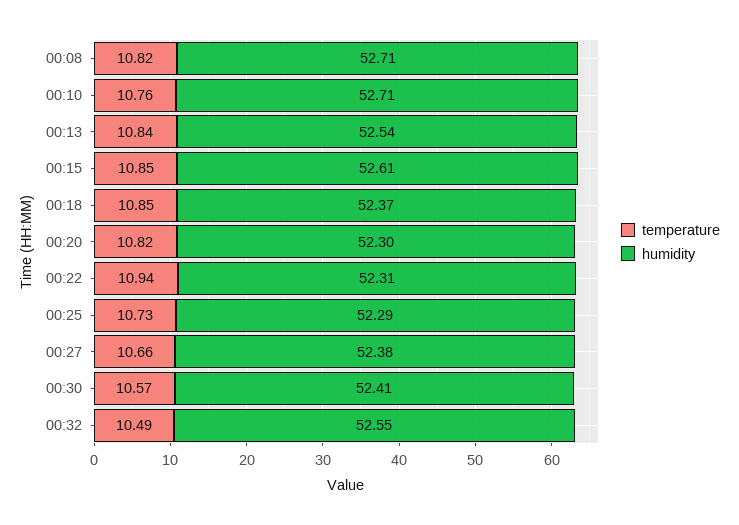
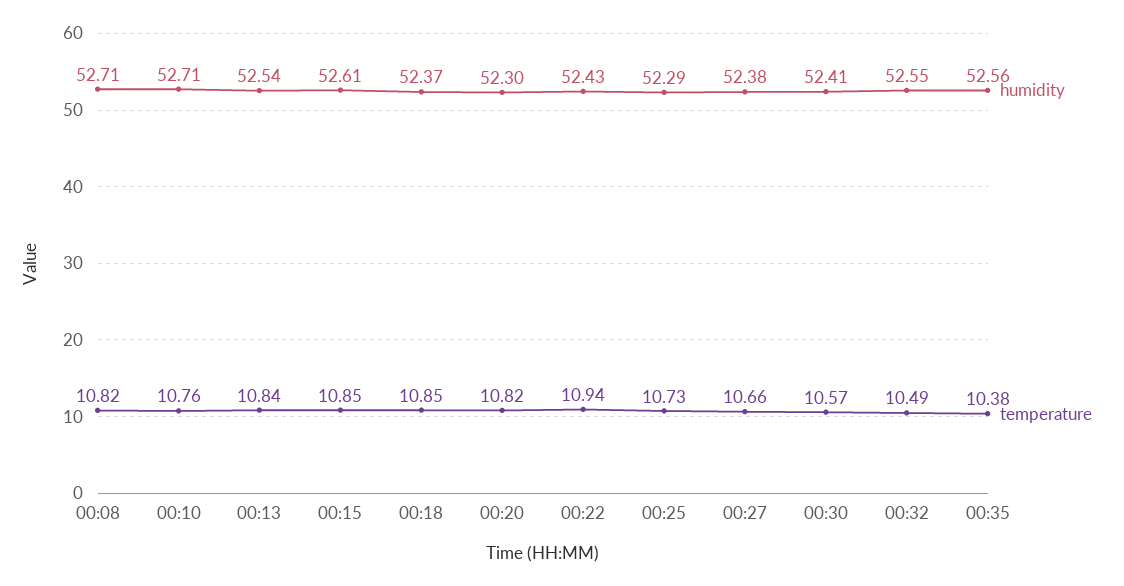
humidity, 00:22: 52.31 -> 52.43
humidity, 00:35: none -> 52.56
temperature, 00:35: none -> 10.38

